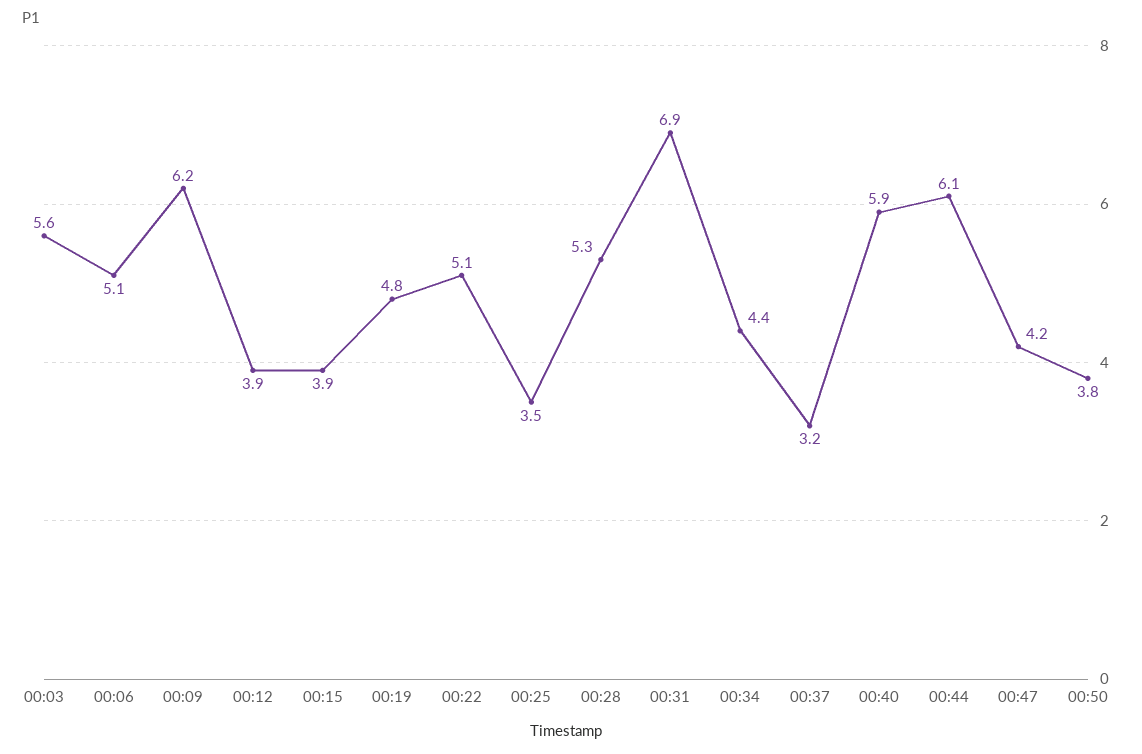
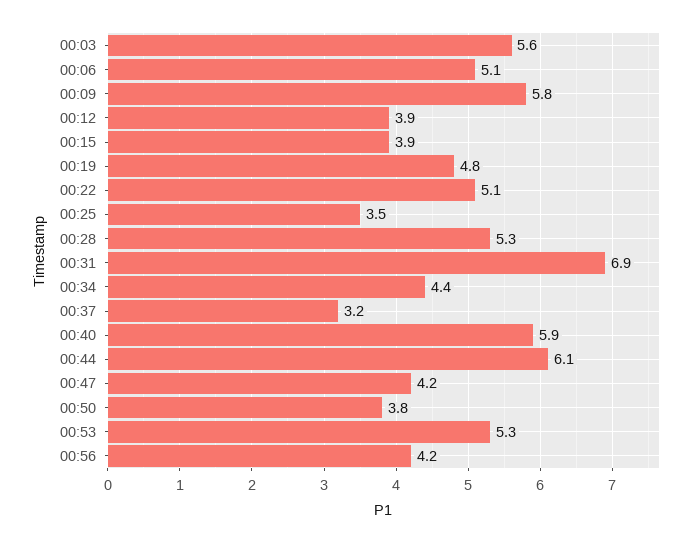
00:09: 6.2 -> 5.8
00:53: none -> 5.3
00:56: none -> 4.2

